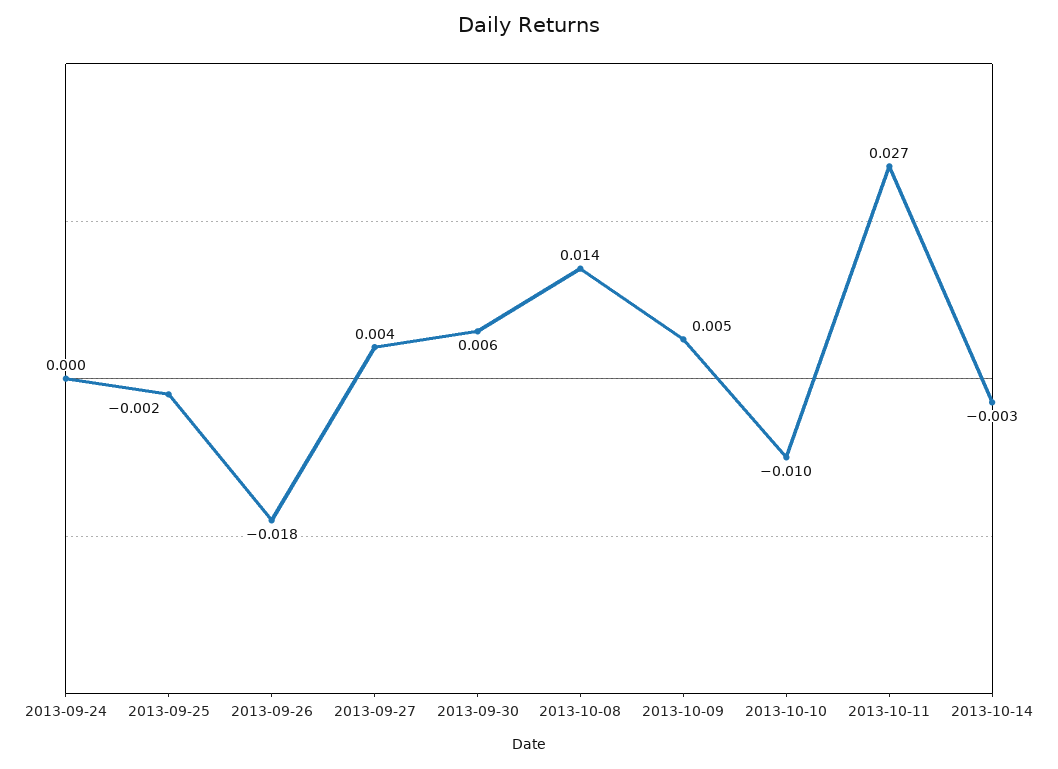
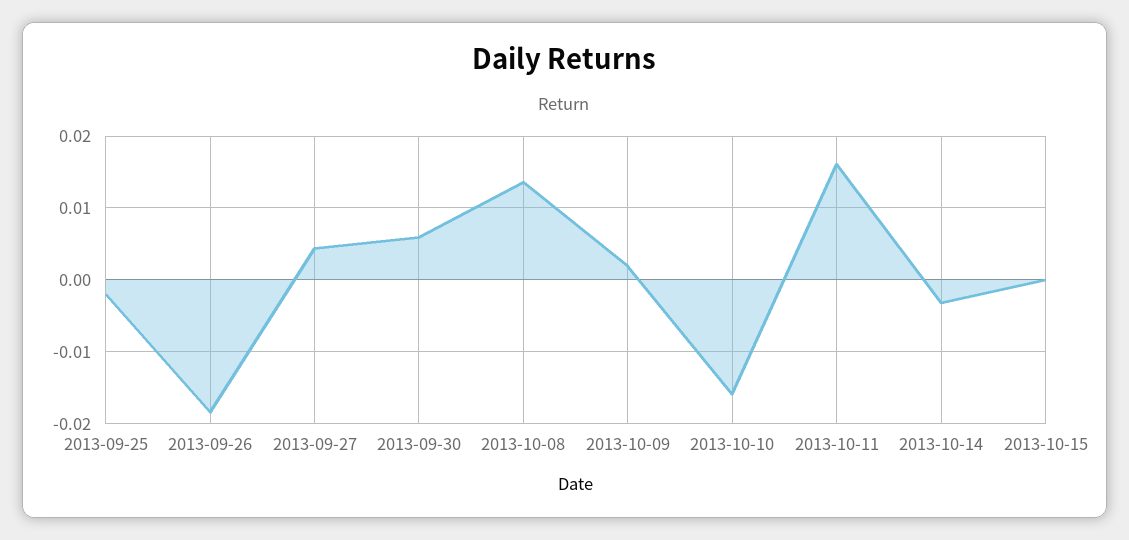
2013-09-24: 0 -> none
2013-10-09: 0.005 -> 0.002
2013-10-10: -0.01 -> -0.016
2013-10-11: 0.027 -> 0.016
2013-10-15: none -> 0

